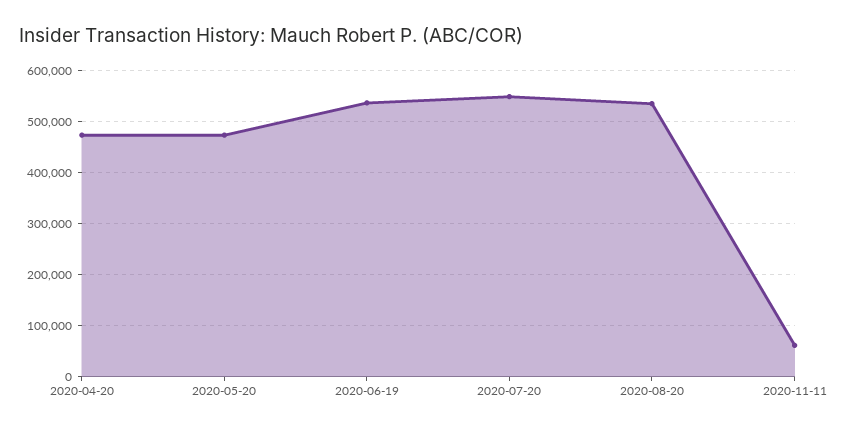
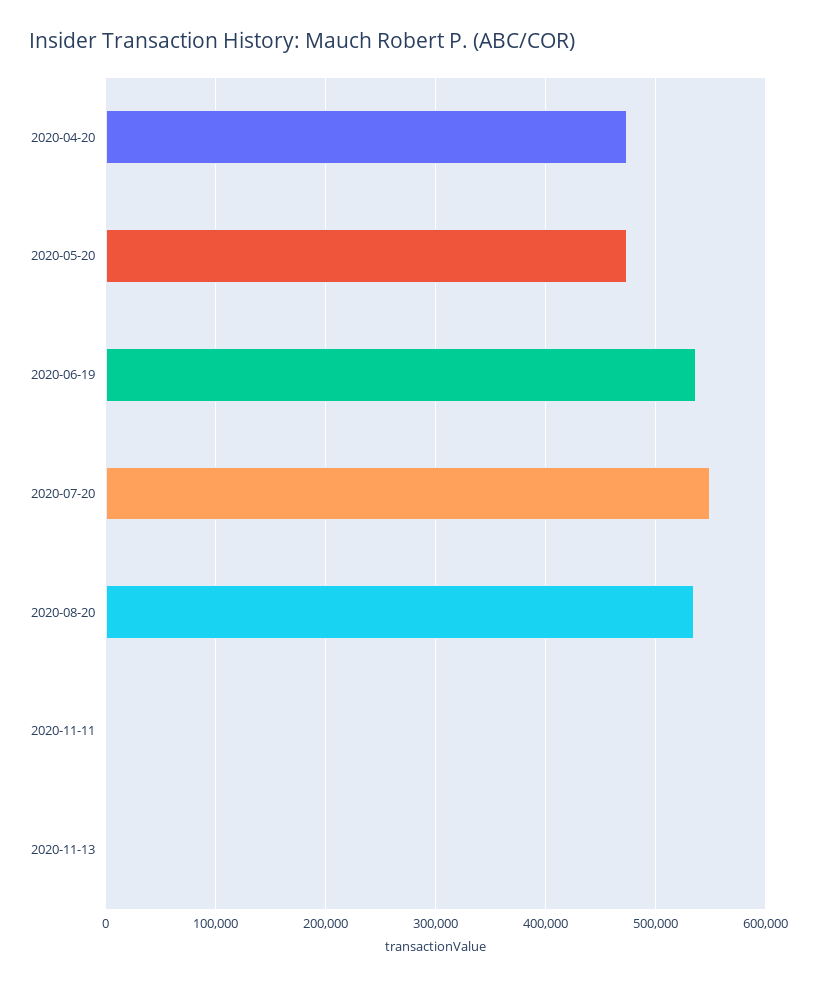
2020-11-11: 60000 -> 0
2020-11-13: none -> 0

